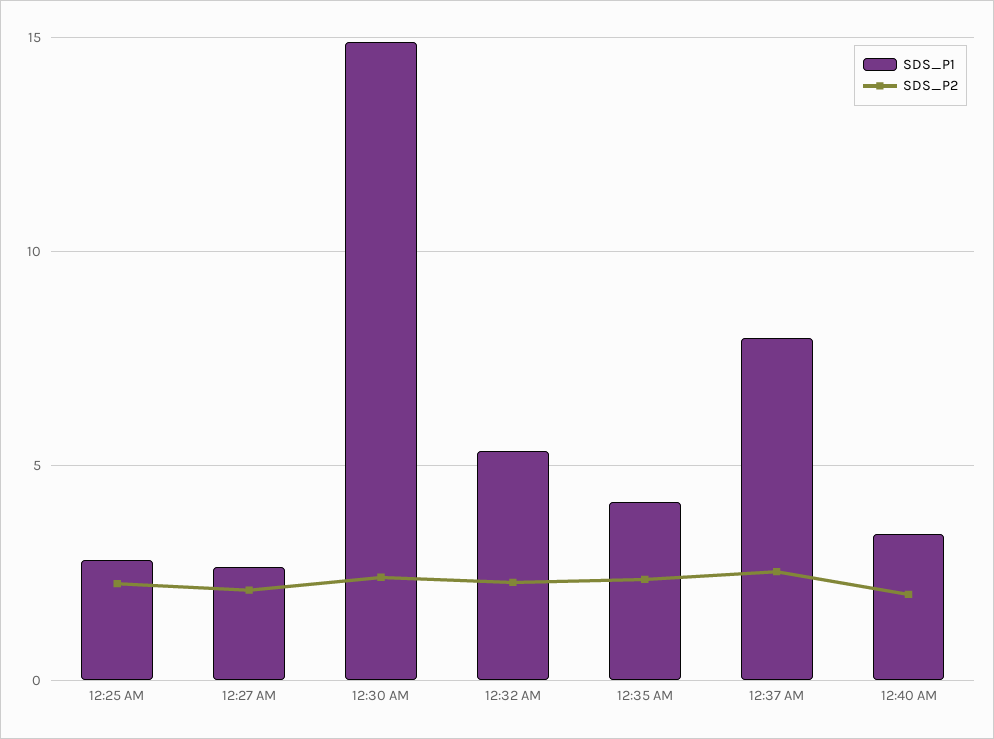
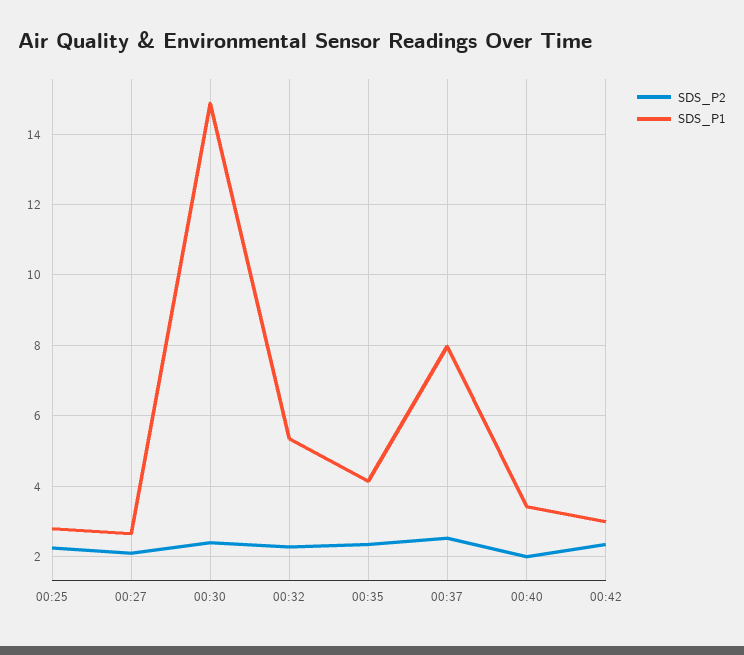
SDS_P2, 00:42: none -> 2.4
SDS_P1, 00:42: none -> 3

